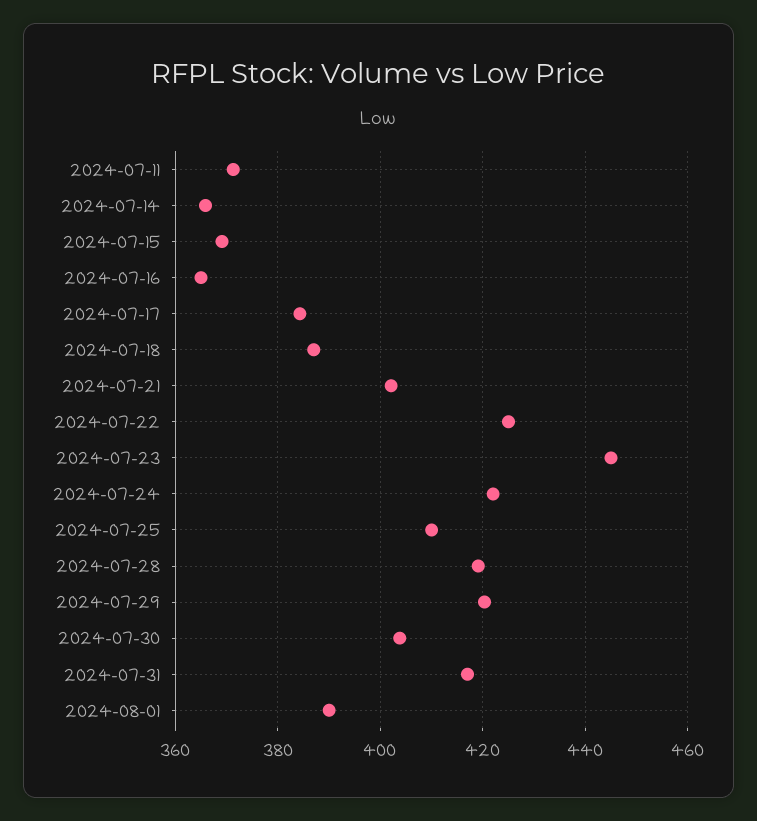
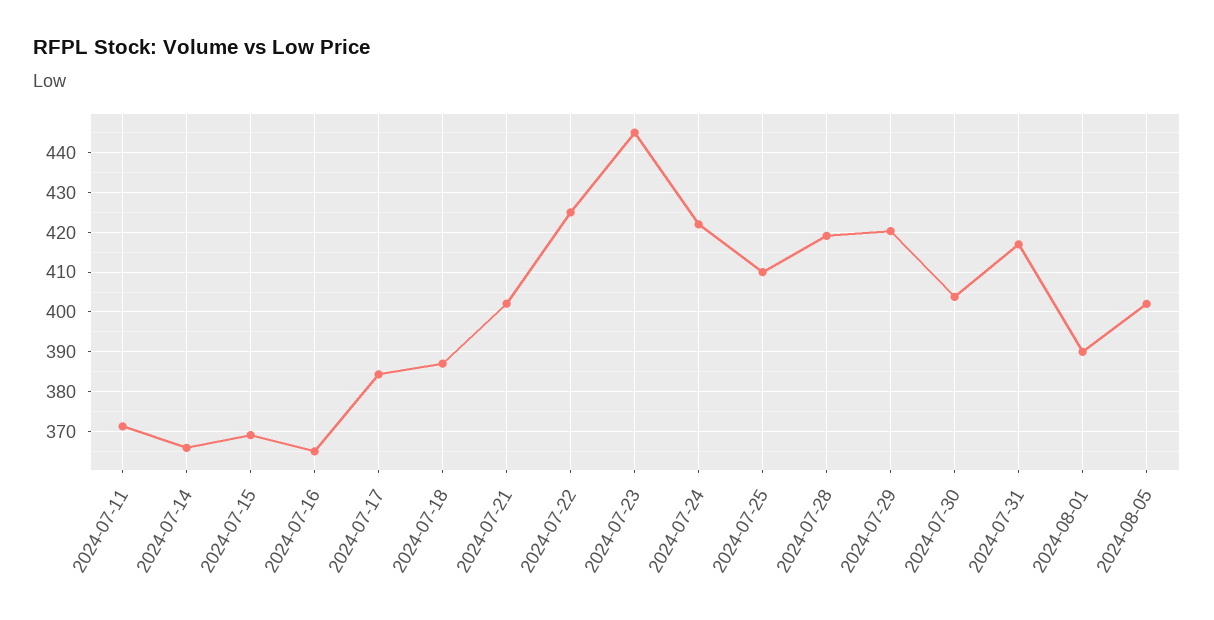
2024-08-05: none -> 402

